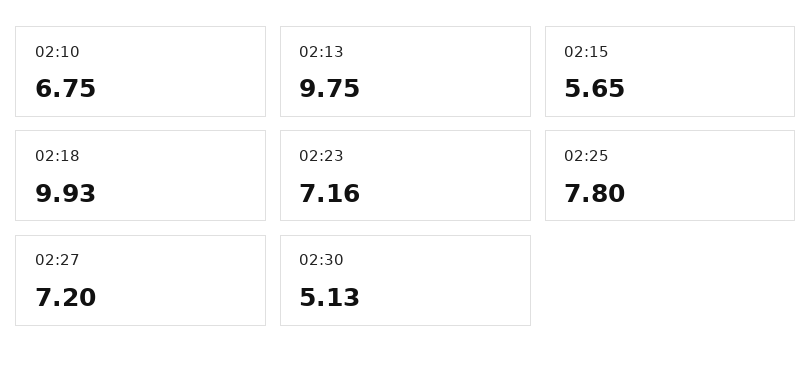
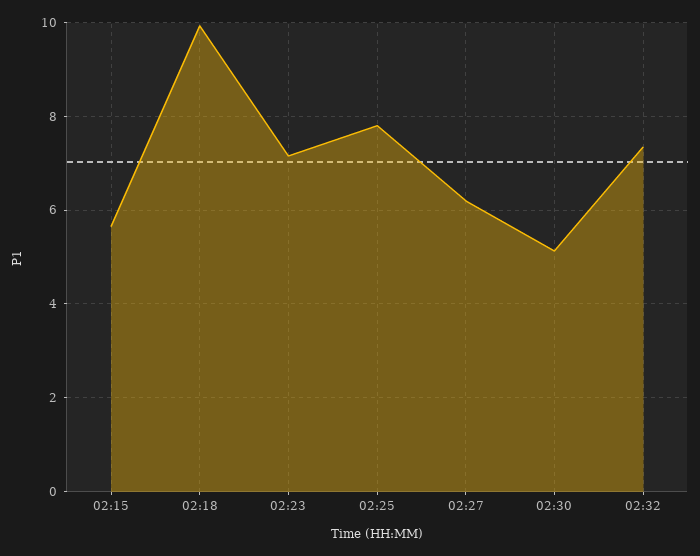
02:10: 6.75 -> none
02:13: 9.75 -> none
02:27: 7.2 -> 6.2
02:32: none -> 7.4

